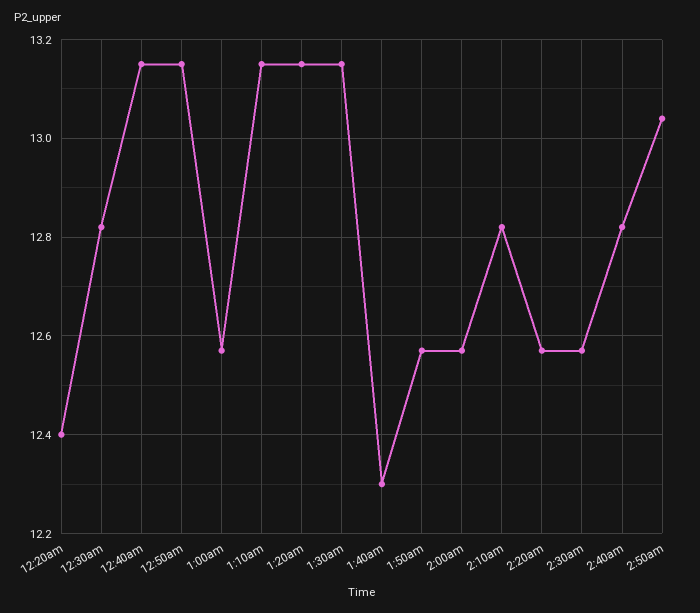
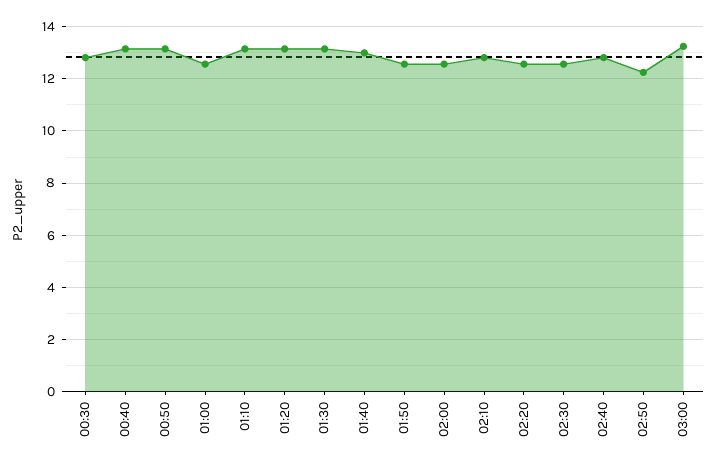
12:20am: 12.4 -> none
1:40am: 12.3 -> 13
2:50am: 13.05 -> 12.25
03:00: none -> 13.25

